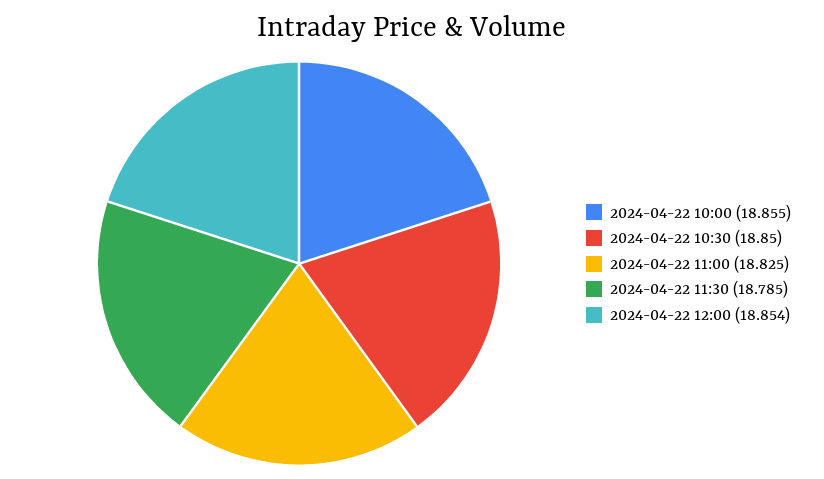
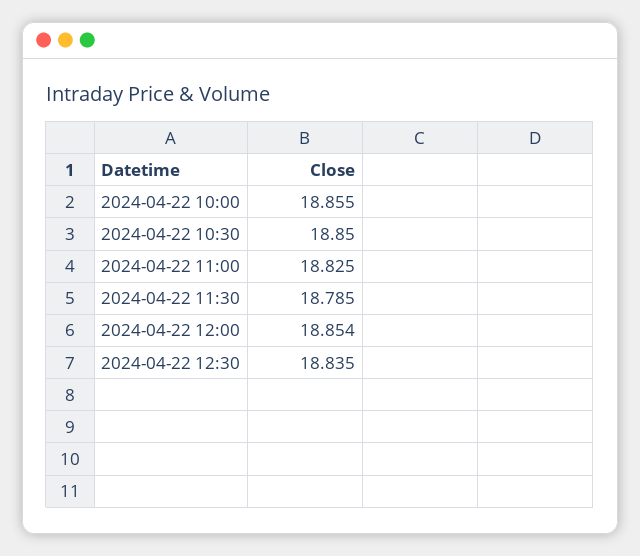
2024-04-22 12:30: none -> 18.835

